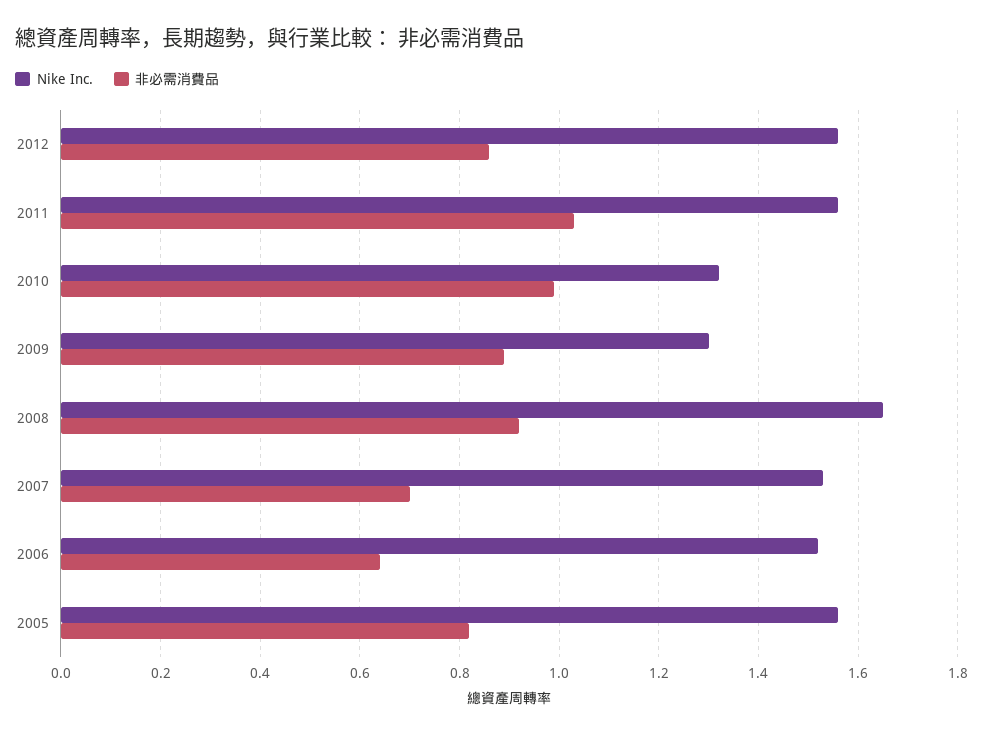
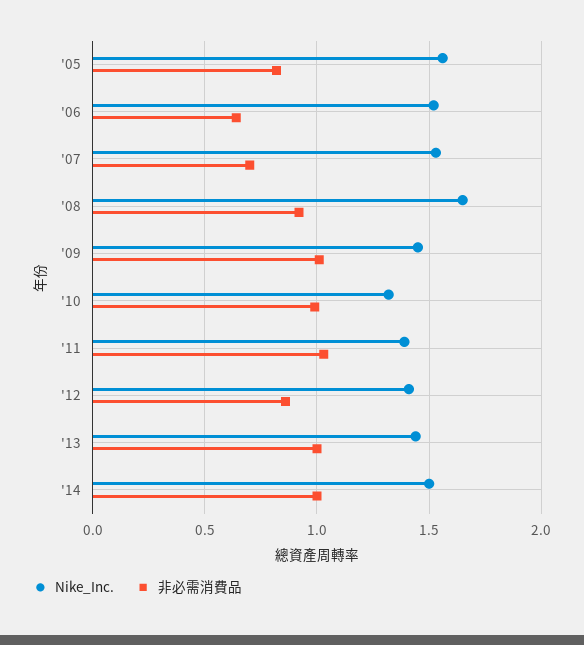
Nike Inc., 2012: 1.55 -> 1.4
Nike Inc., 2011: 1.55 -> 1.4
Nike Inc., 2009: 1.3 -> 1.45
非必需消費品, 2009: 0.9 -> 1
Nike Inc., '13: none -> 1.45
非必需消費品, '13: none -> 1
Nike Inc., '14: none -> 1.5
非必需消費品, '14: none -> 1

